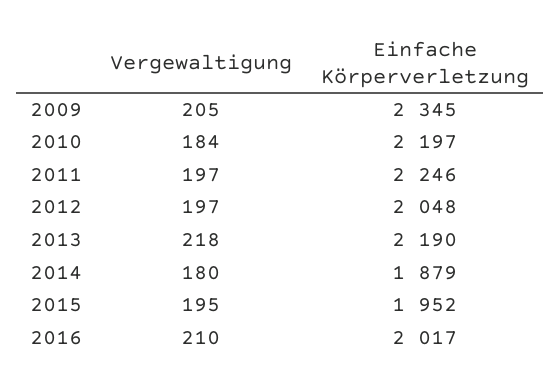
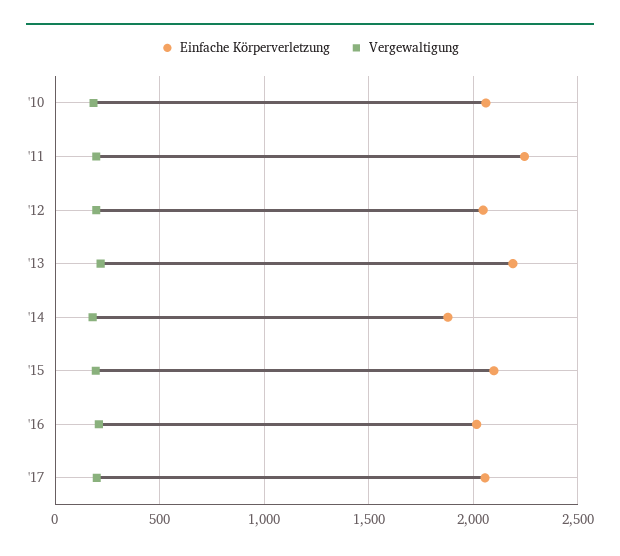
Vergewaltigung, 2009: 205 -> none
Einfache Körperverletzung, 2009: 2345 -> none
Einfache Körperverletzung, 2010: 2197 -> 2050
Einfache Körperverletzung, 2015: 1952 -> 2100
Einfache Körperverletzung, '17: none -> 2050
Vergewaltigung, '17: none -> 200

